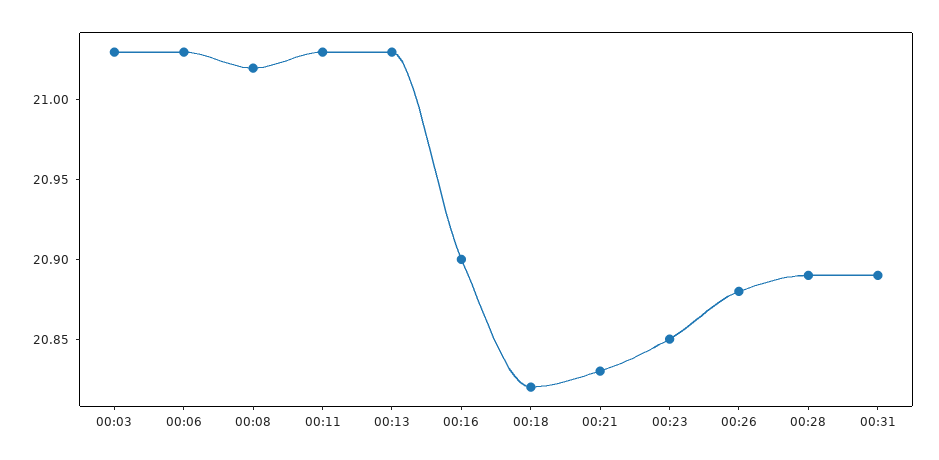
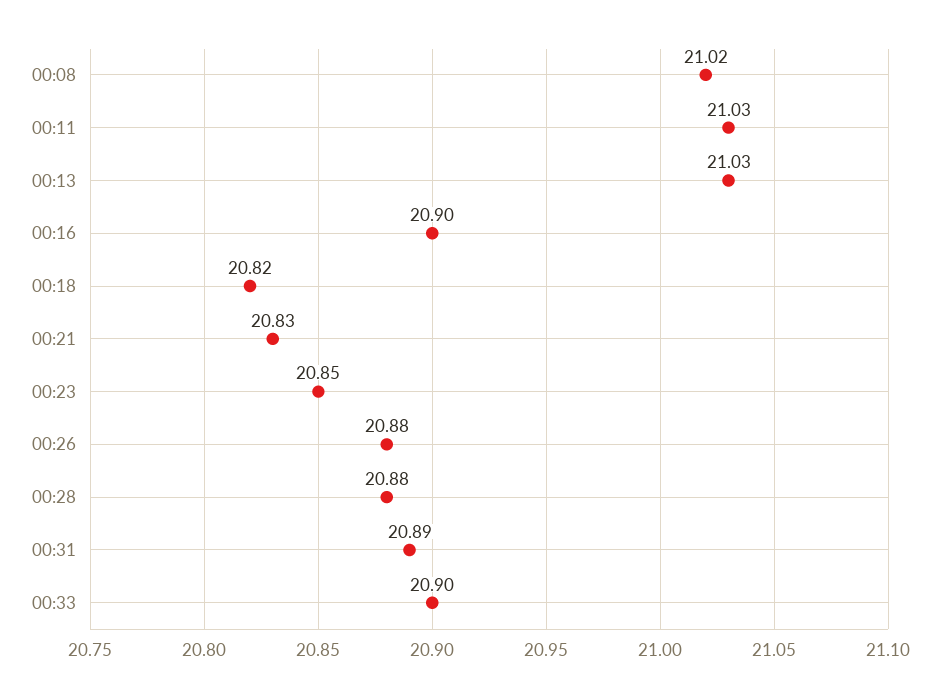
00:03: 21.03 -> none
00:06: 21.03 -> none
00:28: 20.89 -> 20.88
00:33: none -> 20.9

